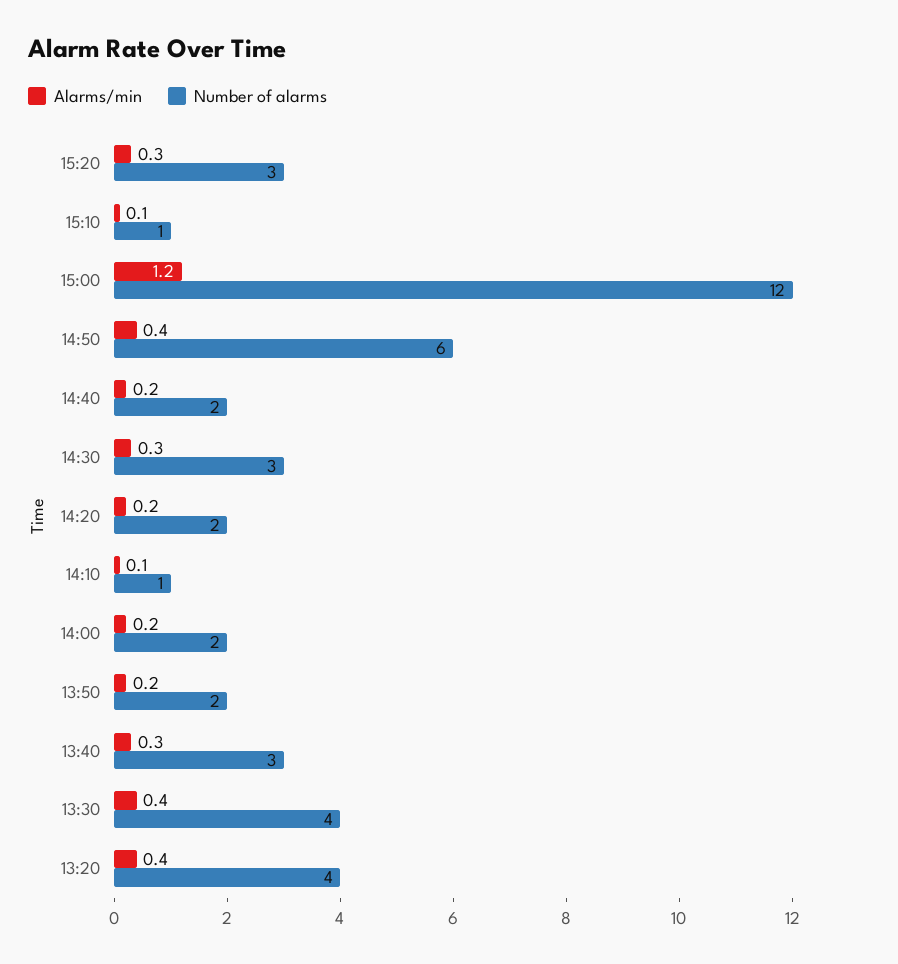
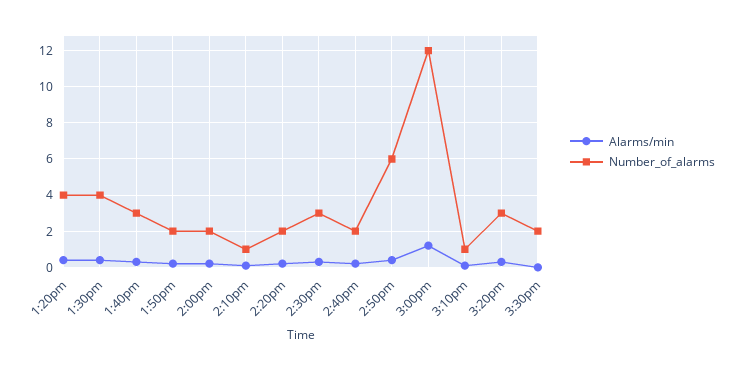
Alarms/min, 3:30pm: none -> 0
Number of alarms, 3:30pm: none -> 2

